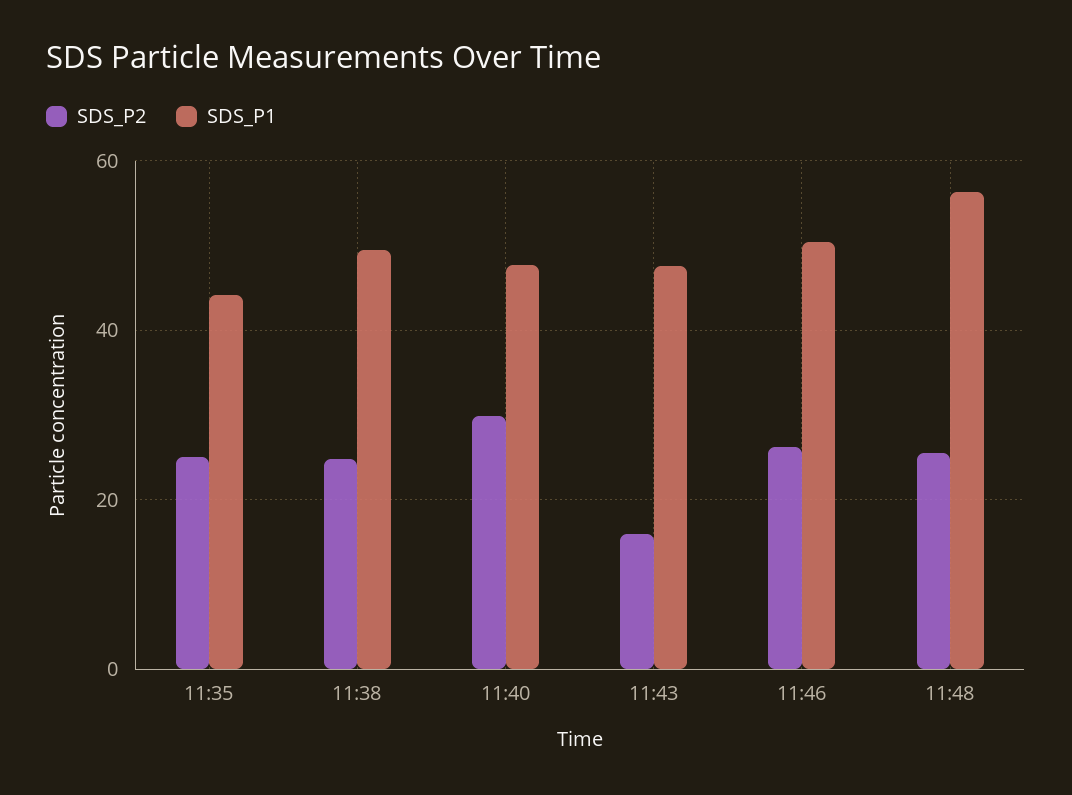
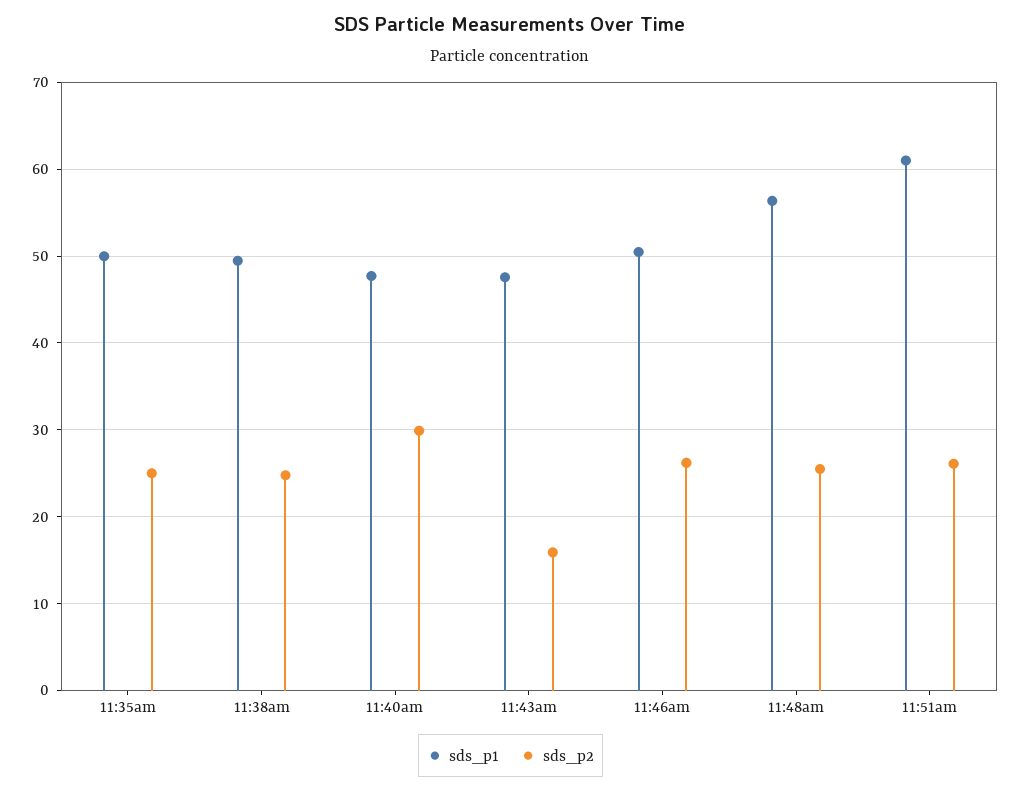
SDS_P1, 11:35: 44 -> 50
SDS_P1, 11:51am: none -> 61
SDS_P2, 11:51am: none -> 26

